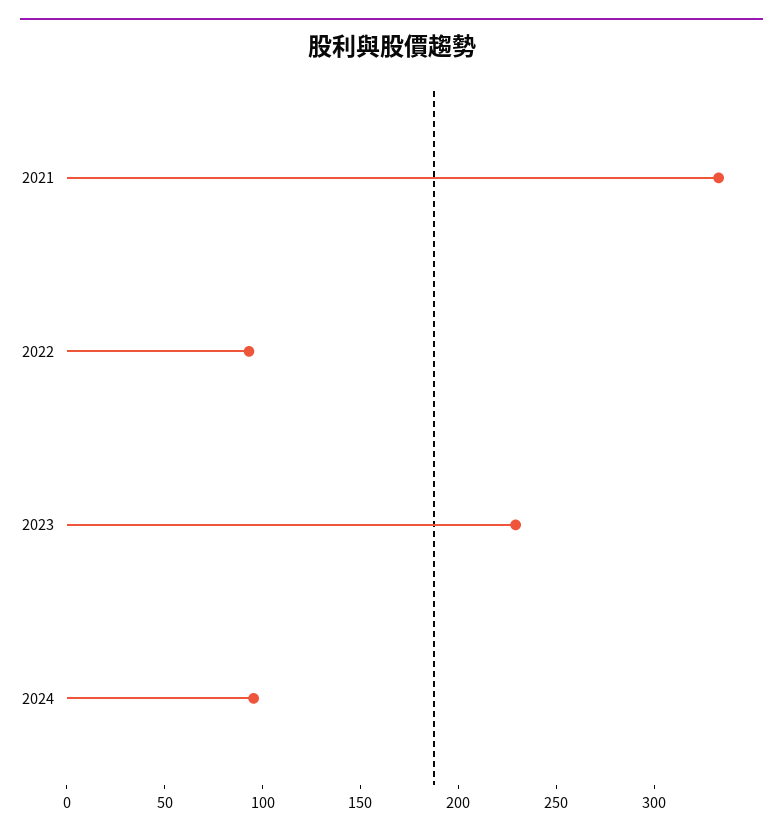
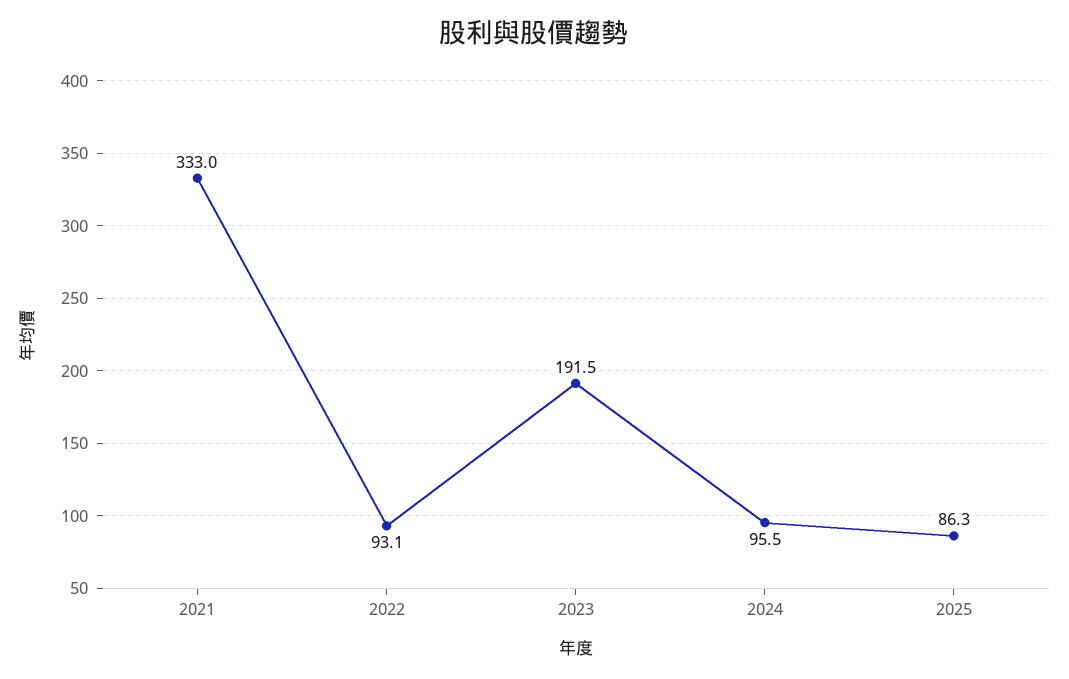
2023: 230 -> 191.5
2025: none -> 86.3

